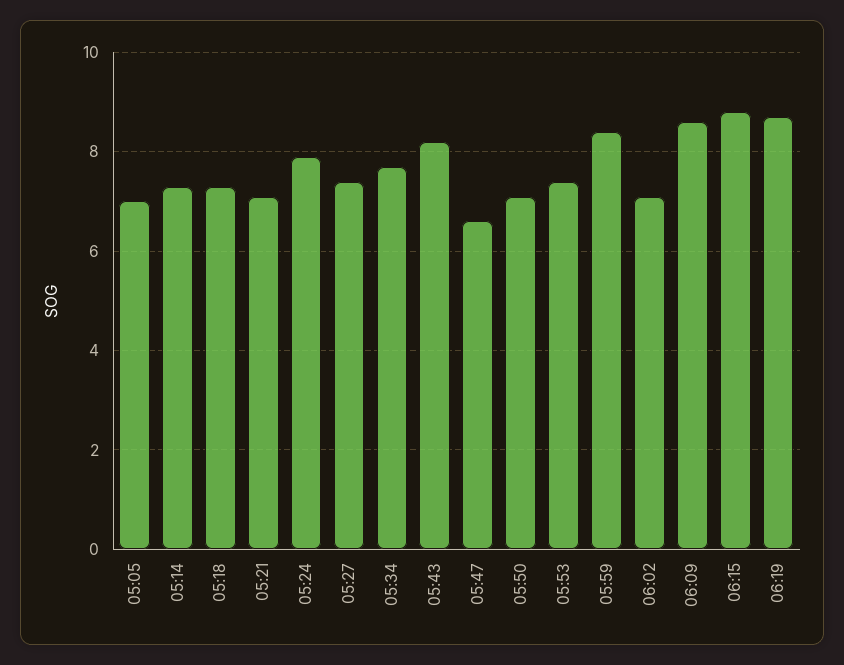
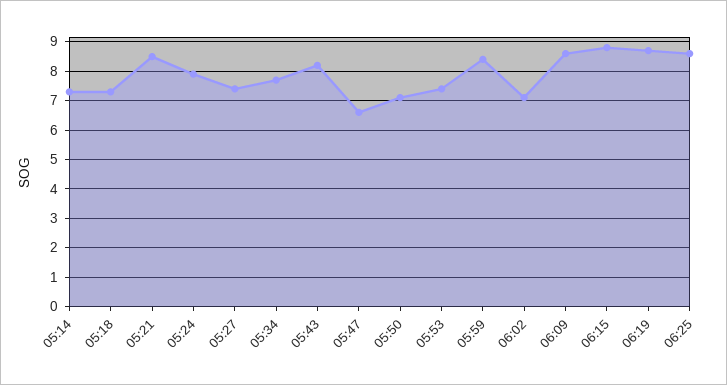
05:05: 7 -> none
05:21: 7 -> 8.5
06:25: none -> 8.5

